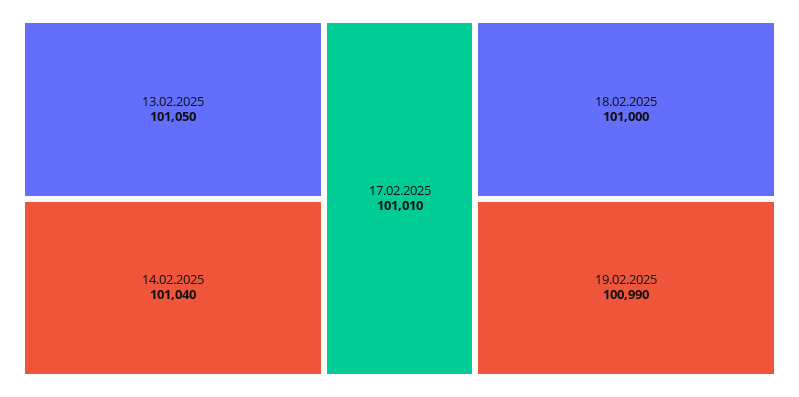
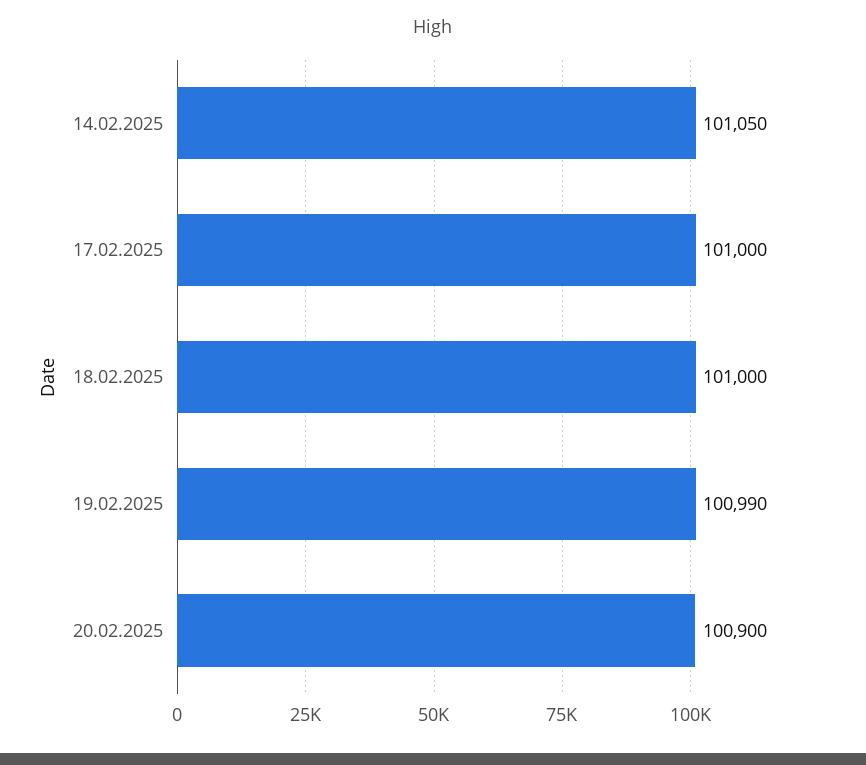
13.02.2025: 101050 -> none
14.02.2025: 101040 -> 101050
17.02.2025: 101010 -> 101000
20.02.2025: none -> 100900

